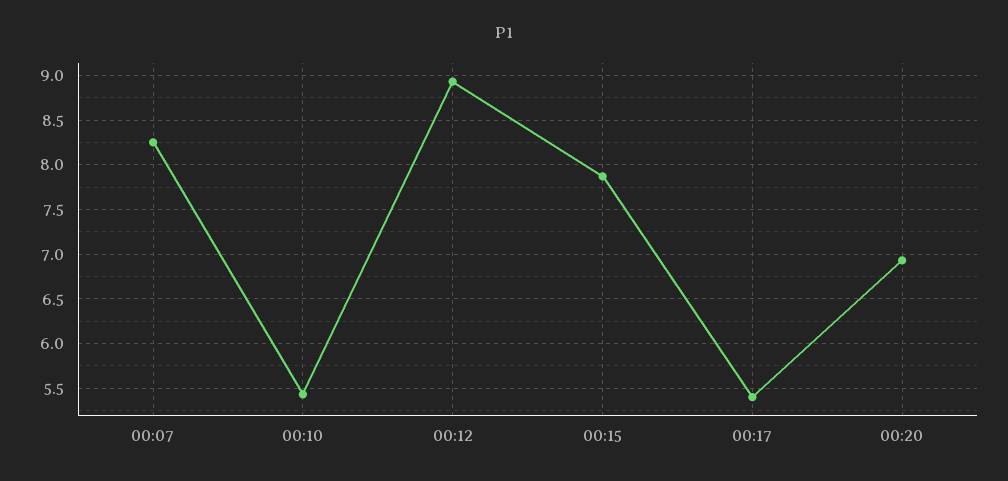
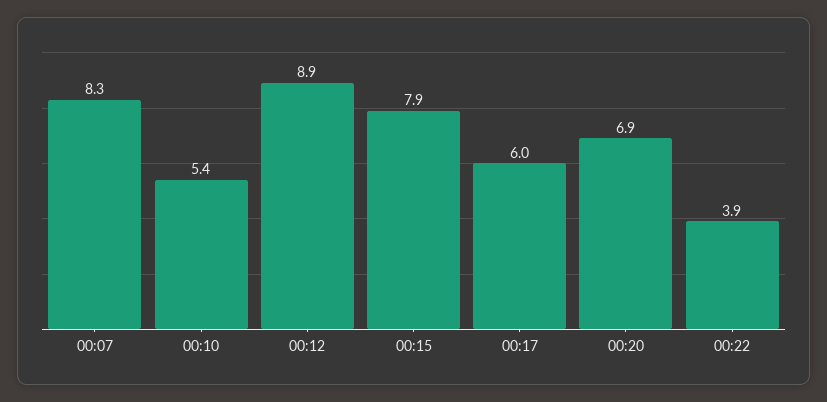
00:17: 5.4 -> 6
00:22: none -> 3.9

